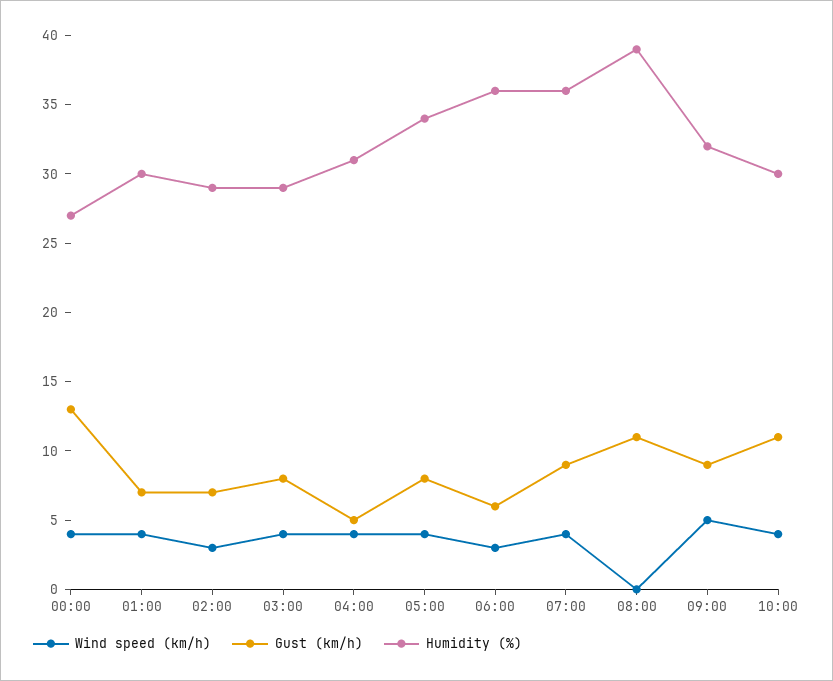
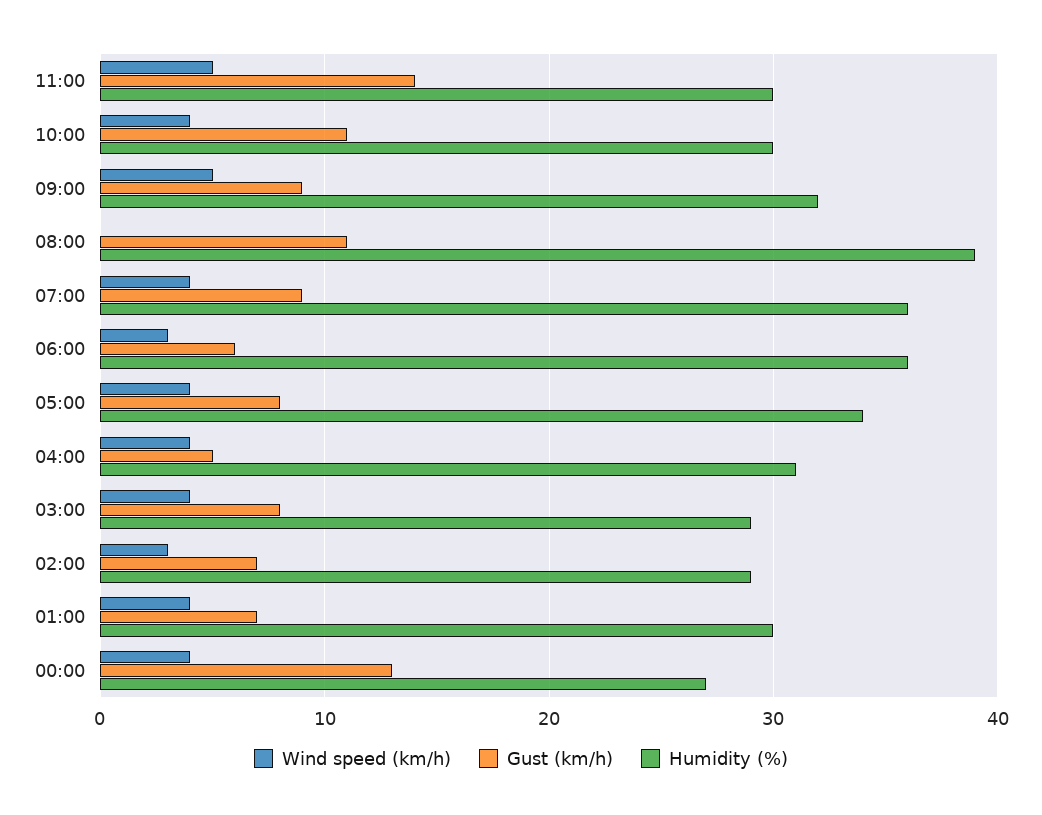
Wind speed (km/h), 11:00: none -> 5
Gust (km/h), 11:00: none -> 14
Humidity (%), 11:00: none -> 30

